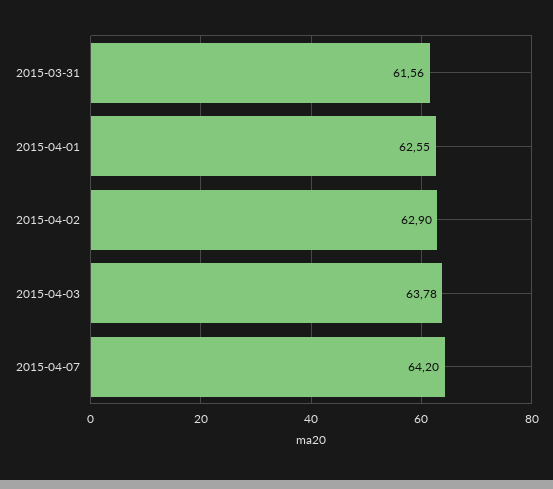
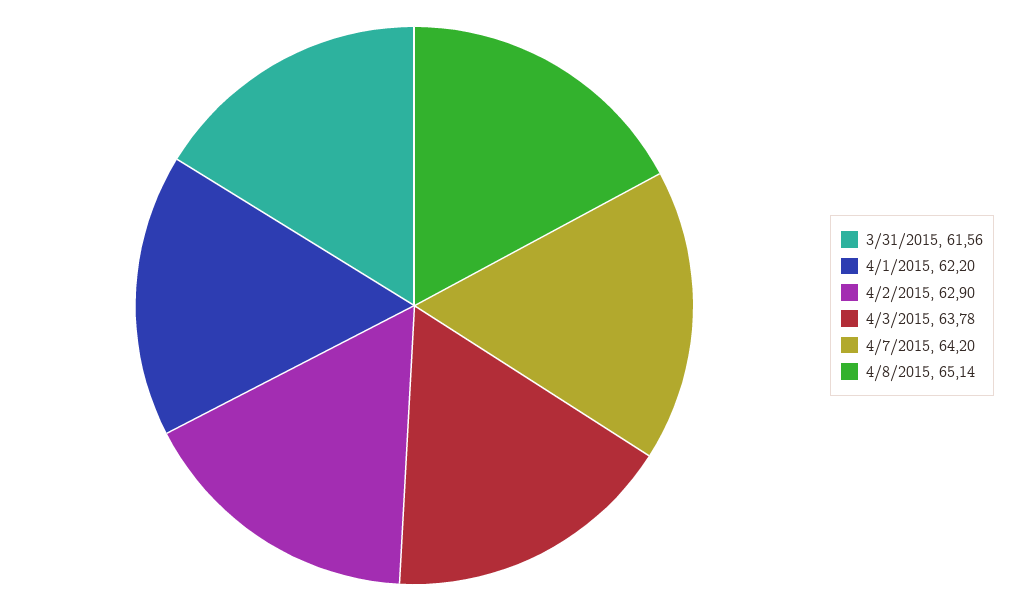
2015-04-01: 62.55 -> 62.2
4/8/2015: none -> 65.14

